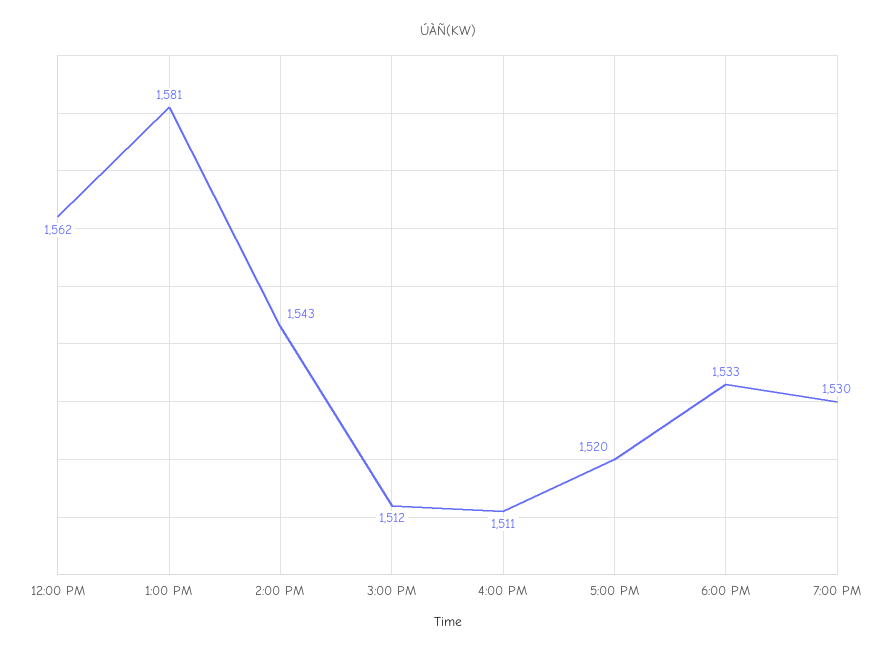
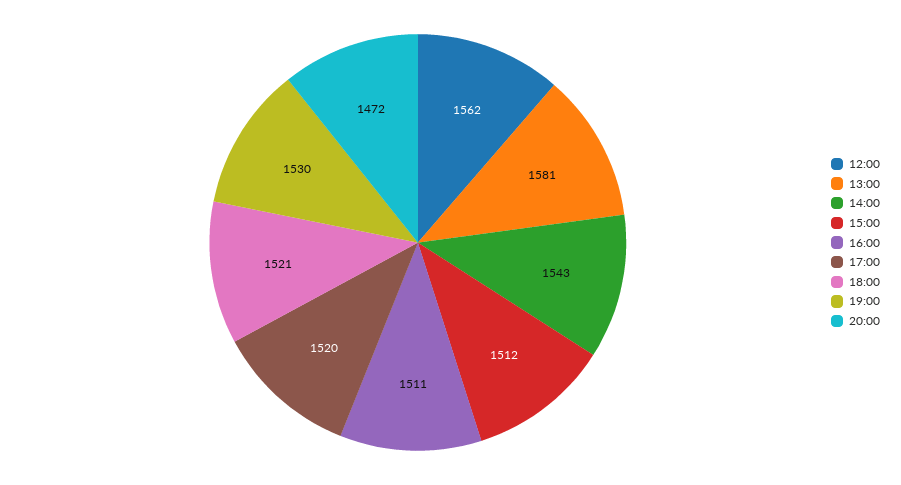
6:00 PM: 1533 -> 1521
20:00: none -> 1472

